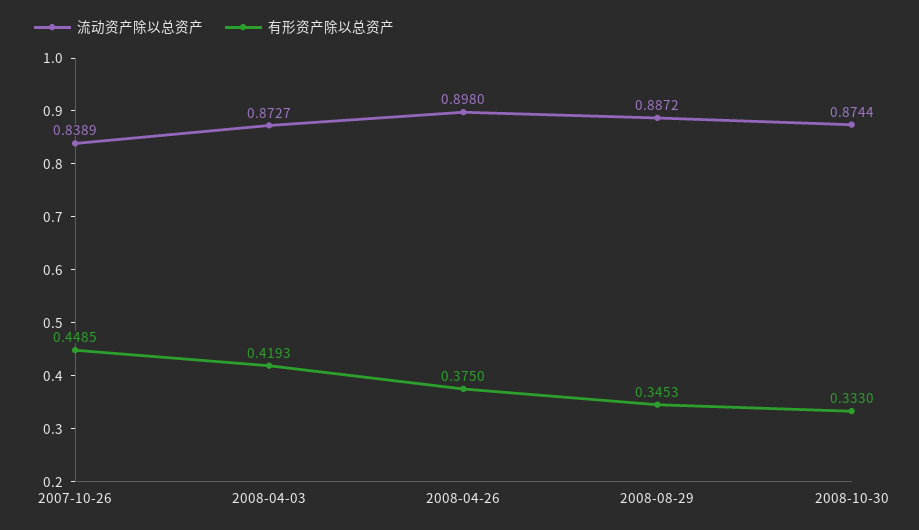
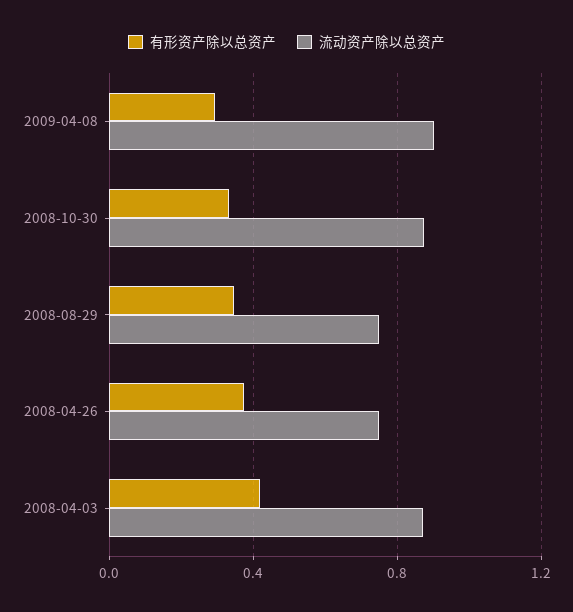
流动资产除以总资产, 2007-10-26: 0.8389 -> none
有形资产除以总资产, 2007-10-26: 0.4485 -> none
流动资产除以总资产, 2008-04-26: 0.898 -> 0.75
流动资产除以总资产, 2008-08-29: 0.8872 -> 0.75
有形资产除以总资产, 2009-04-08: none -> 0.3
流动资产除以总资产, 2009-04-08: none -> 0.9

